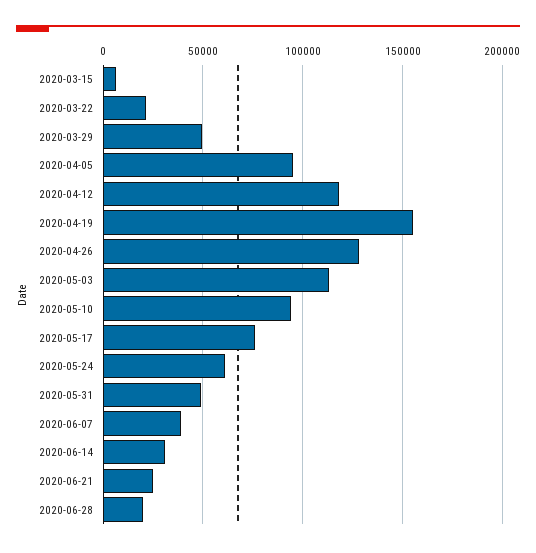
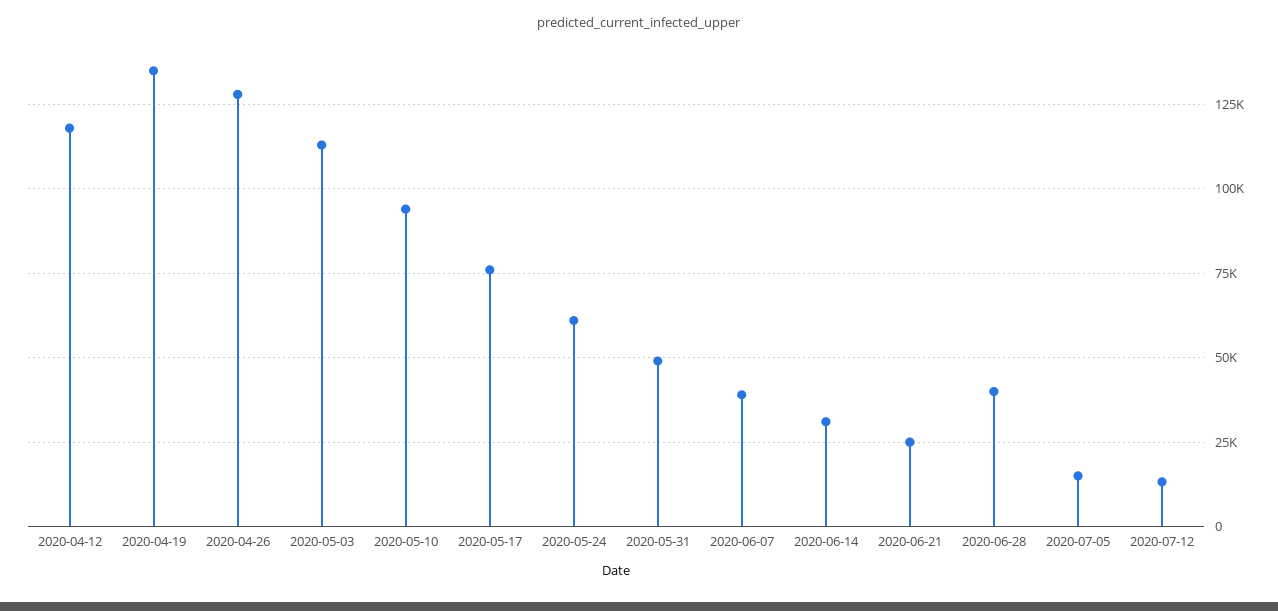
2020-03-15: 5000 -> none
2020-03-22: 20000 -> none
2020-03-29: 50000 -> none
2020-04-05: 95000 -> none
2020-04-19: 155000 -> 135000
2020-06-28: 20000 -> 40000
2020-07-05: none -> 15000
2020-07-12: none -> 12500

